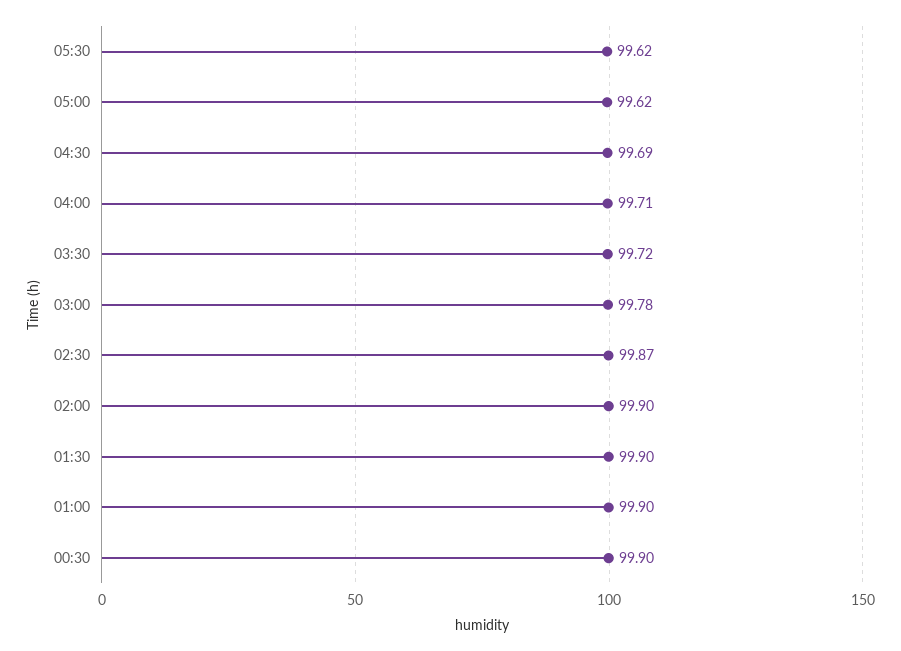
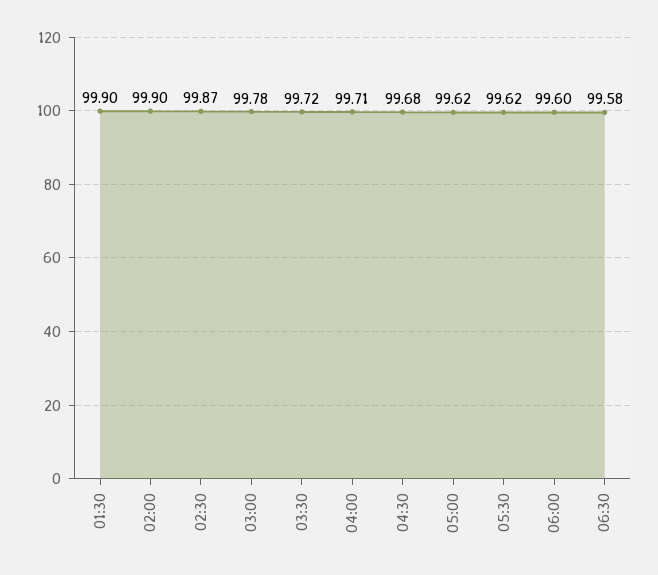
04:30: 99.69 -> 99.68
01:00: 99.9 -> none
00:30: 99.9 -> none
06:00: none -> 99.6
06:30: none -> 99.58

